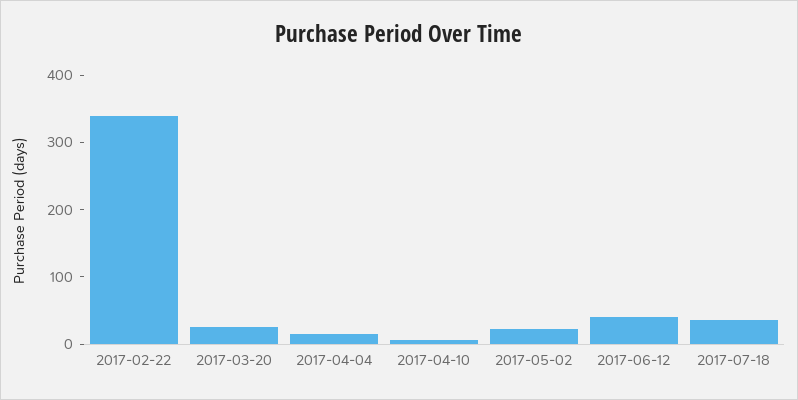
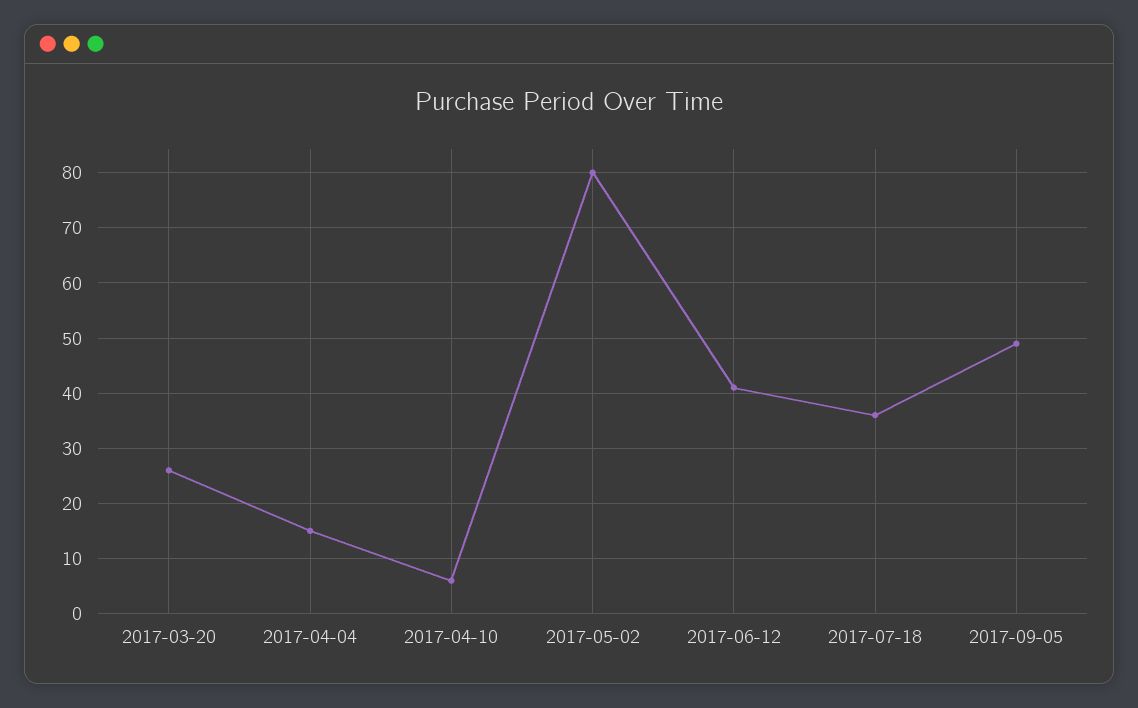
2017-02-22: 340 -> none
2017-05-02: 20 -> 80
2017-09-05: none -> 50

